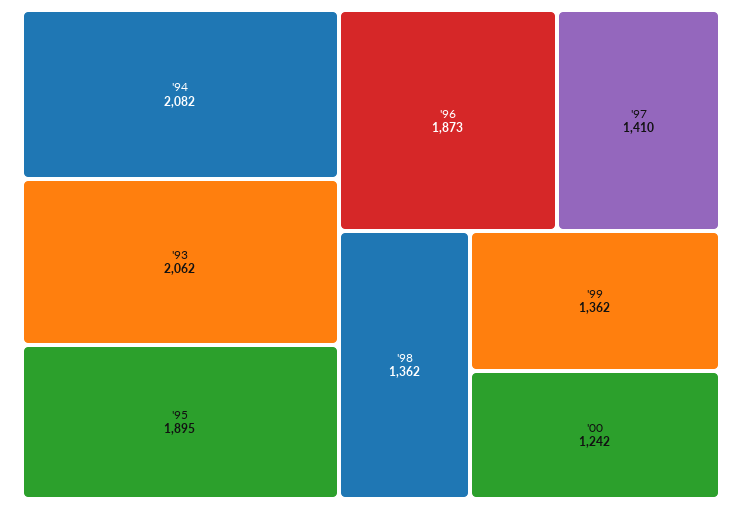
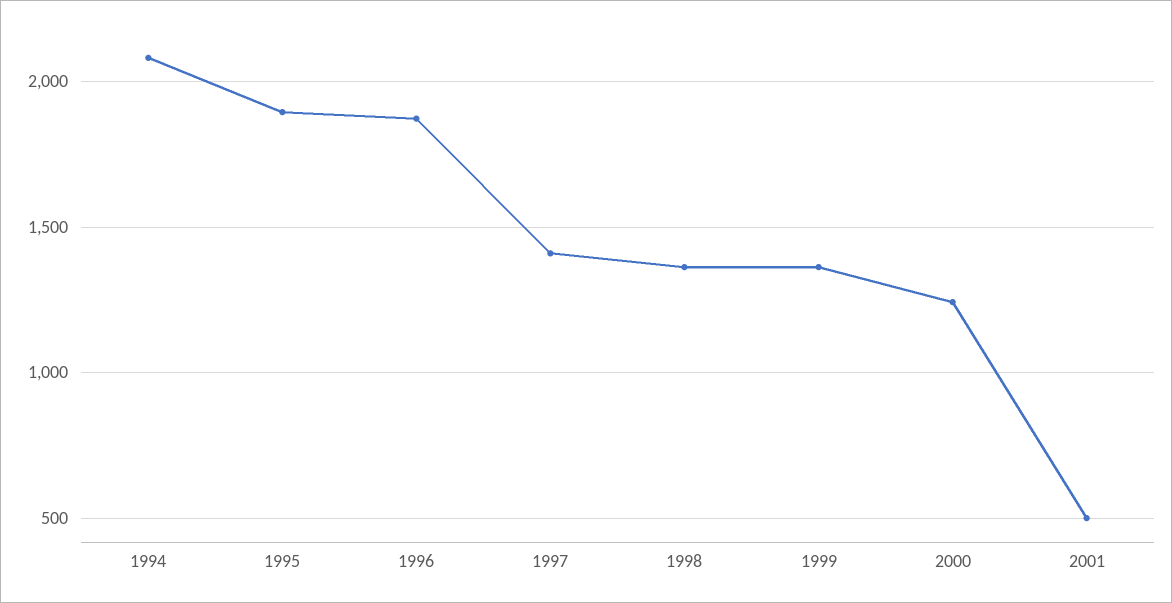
'93: 2062 -> none
2001: none -> 500

